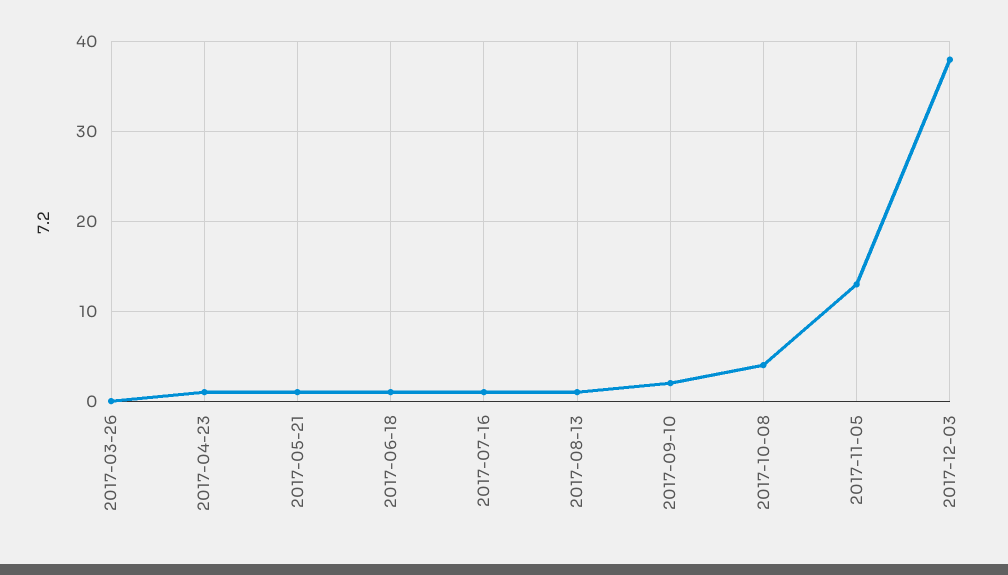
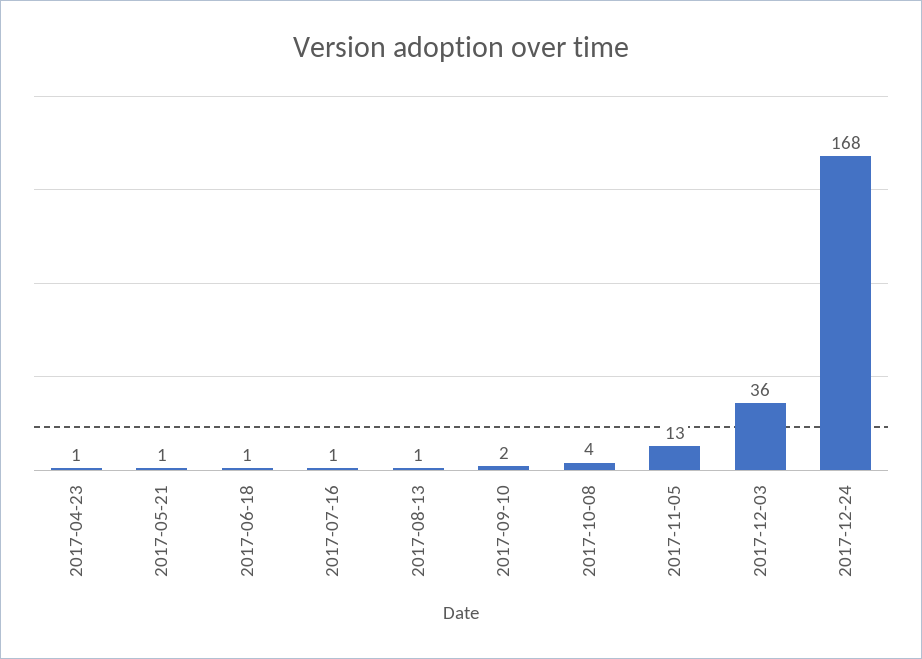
2017-03-26: 0 -> none
2017-12-03: 38 -> 36
2017-12-24: none -> 168

